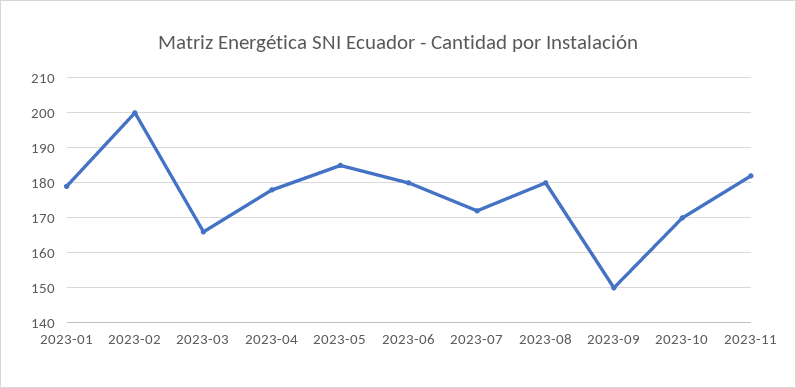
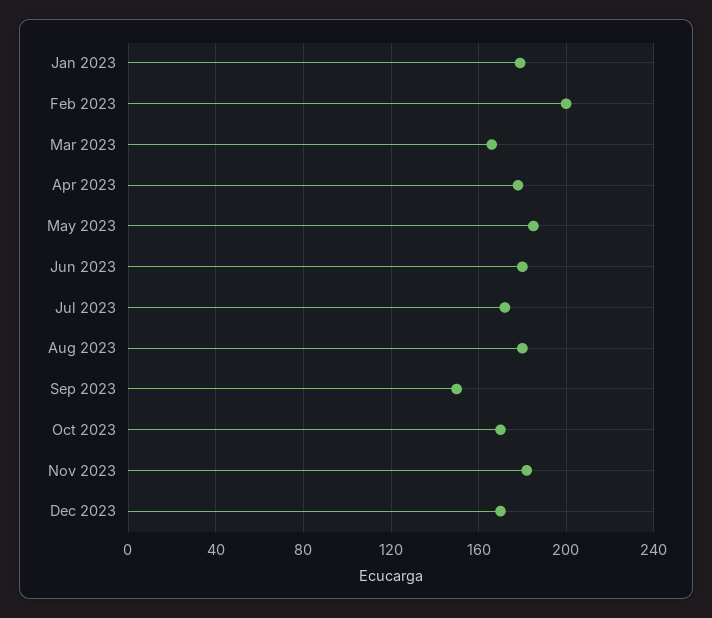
Dec 2023: none -> 170

